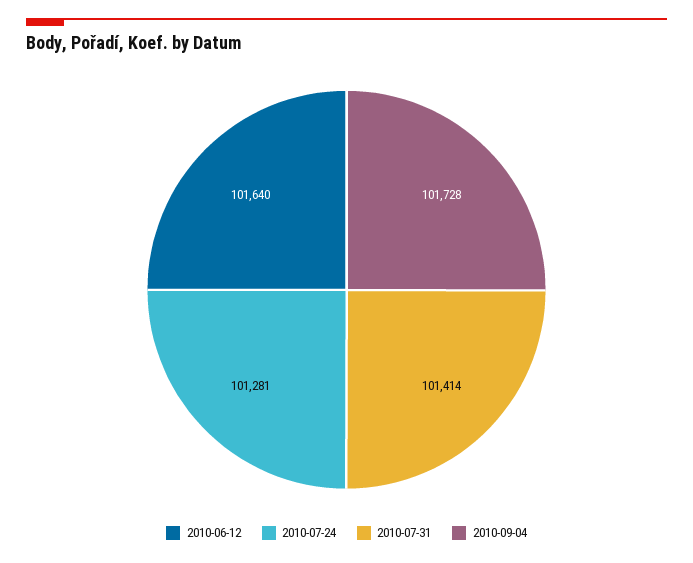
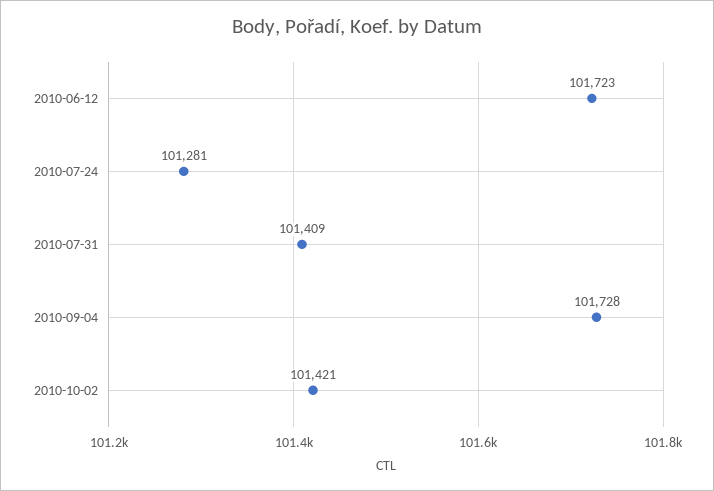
2010-06-12: 101640 -> 101723
2010-07-31: 101414 -> 101409
2010-10-02: none -> 101421

